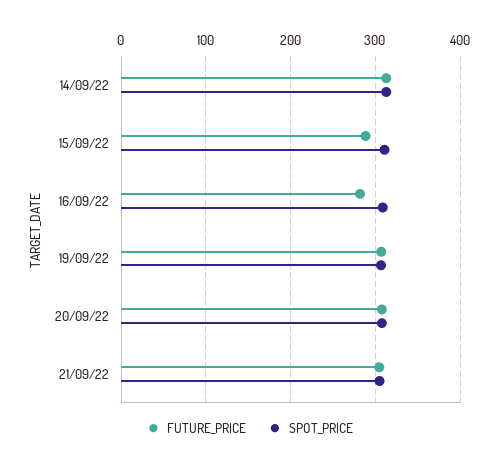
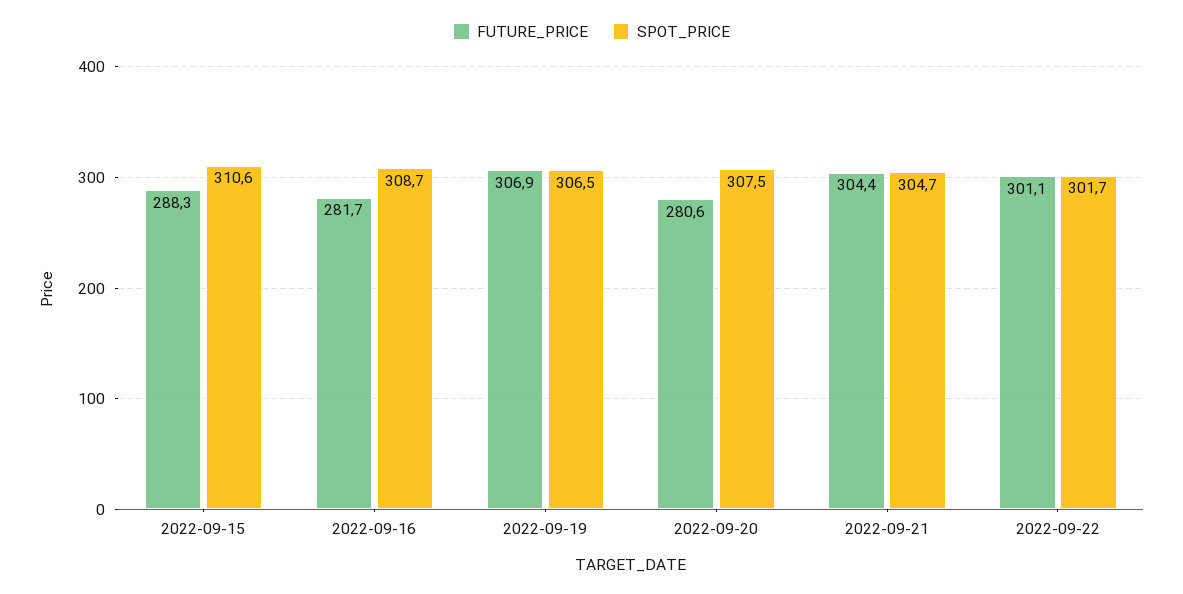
FUTURE_PRICE, 14/09/22: 310 -> none
SPOT_PRICE, 14/09/22: 310 -> none
FUTURE_PRICE, 20/09/22: 310 -> 280.6
FUTURE_PRICE, 2022-09-22: none -> 301.1
SPOT_PRICE, 2022-09-22: none -> 301.7

